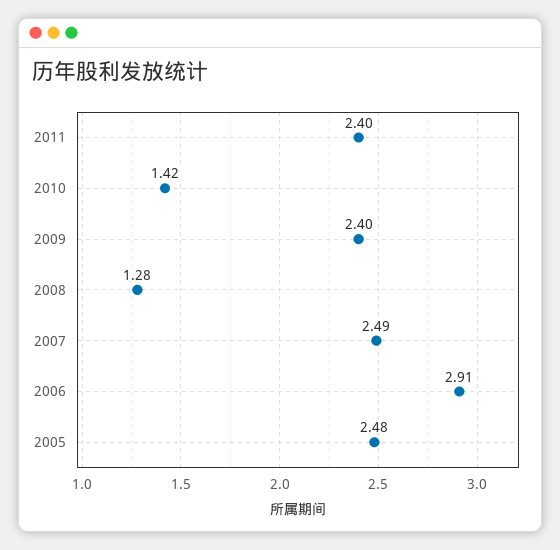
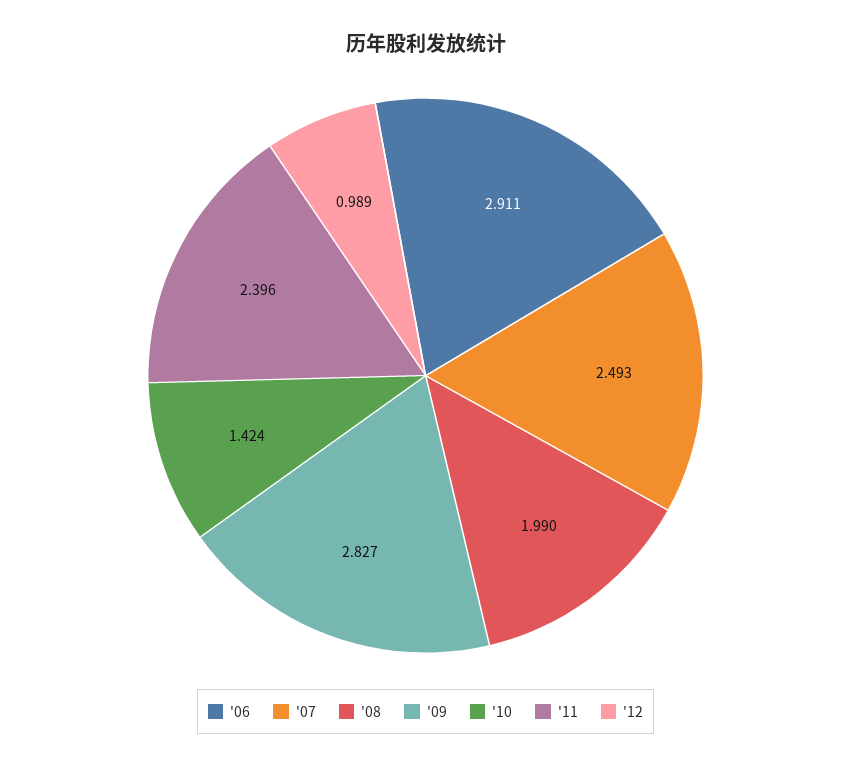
2009: 2.4 -> 2.827
2008: 1.28 -> 1.99
2005: 2.48 -> none
'12: none -> 0.989

